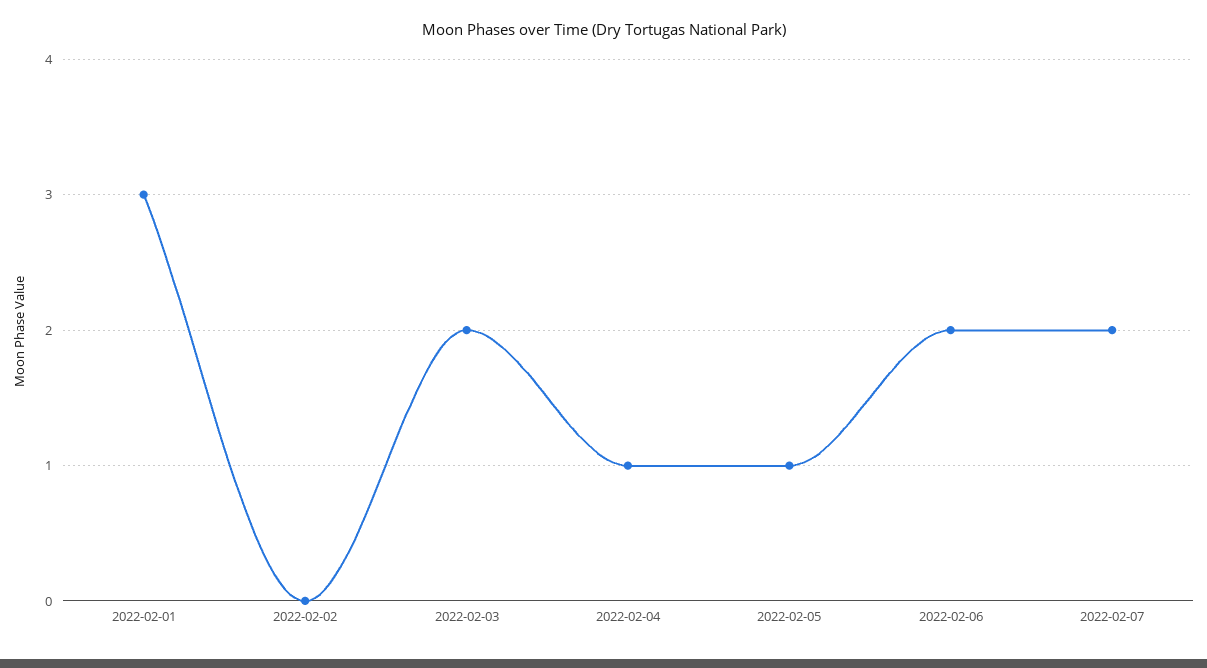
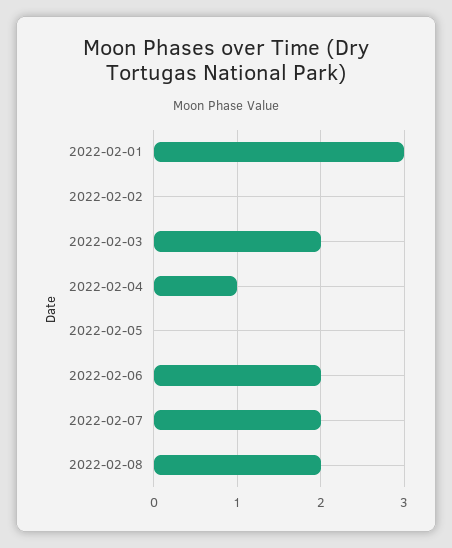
2022-02-05: 1 -> 0
2022-02-08: none -> 2

